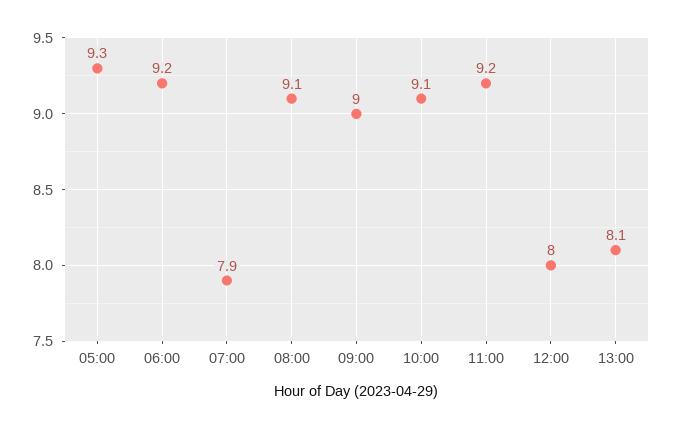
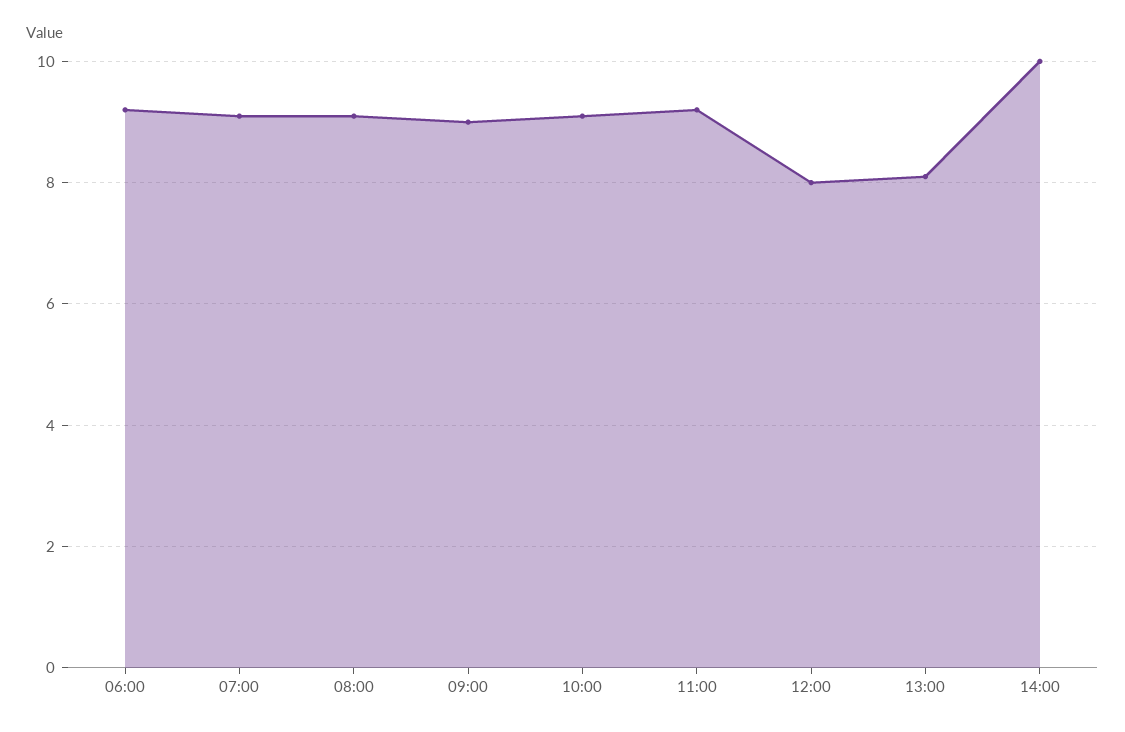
05:00: 9.3 -> none
07:00: 7.9 -> 9
14:00: none -> 10

